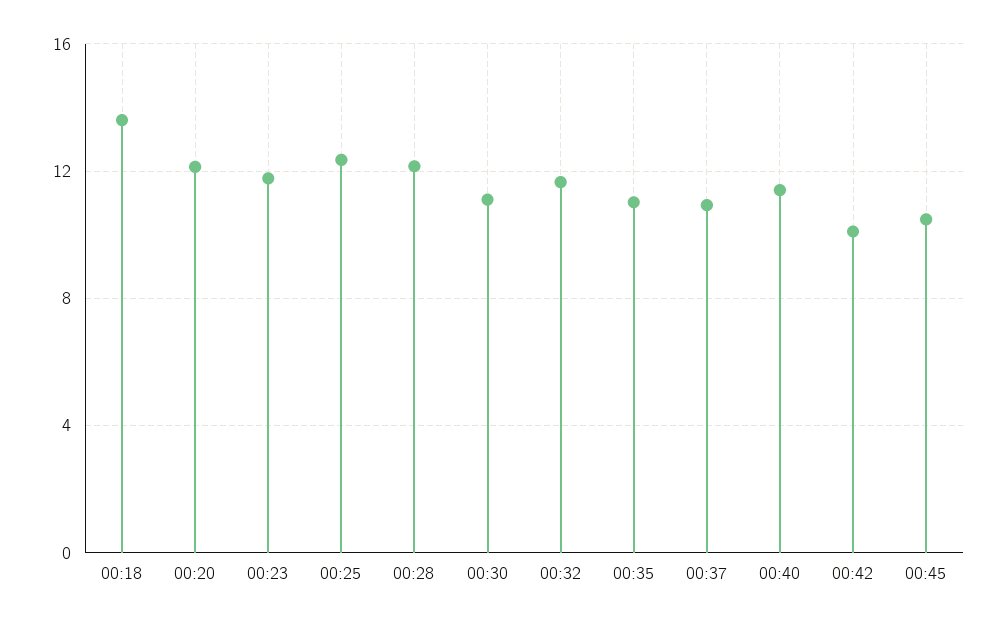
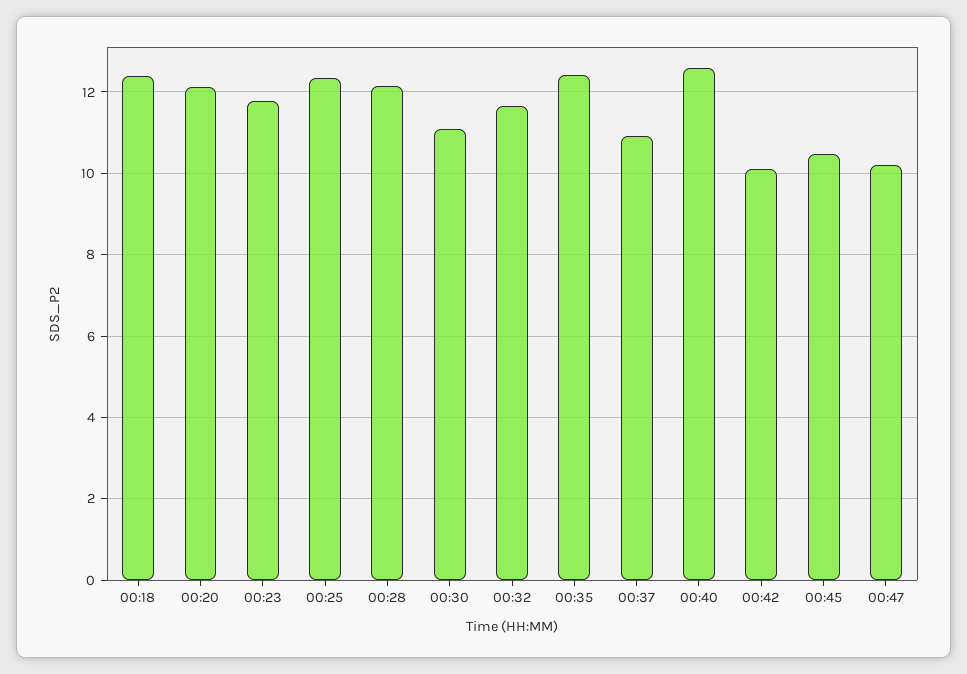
00:18: 13.5 -> 12.4
00:35: 11 -> 12.4
00:40: 11.5 -> 12.6
00:47: none -> 10.2

